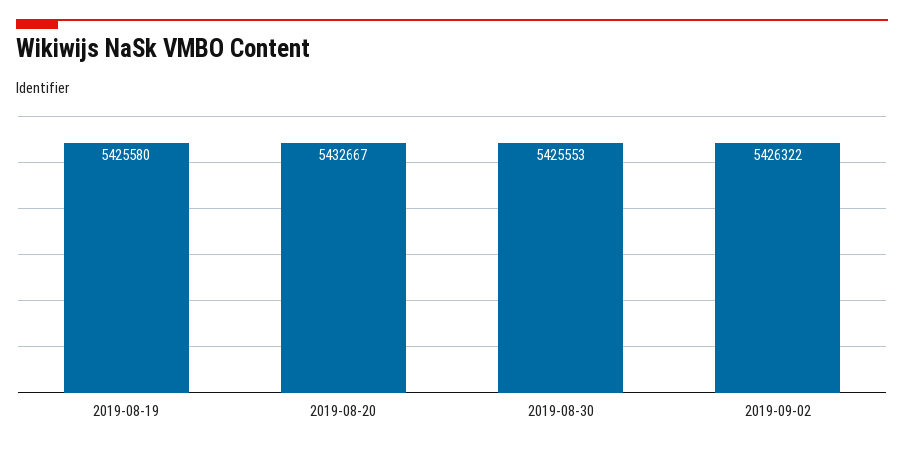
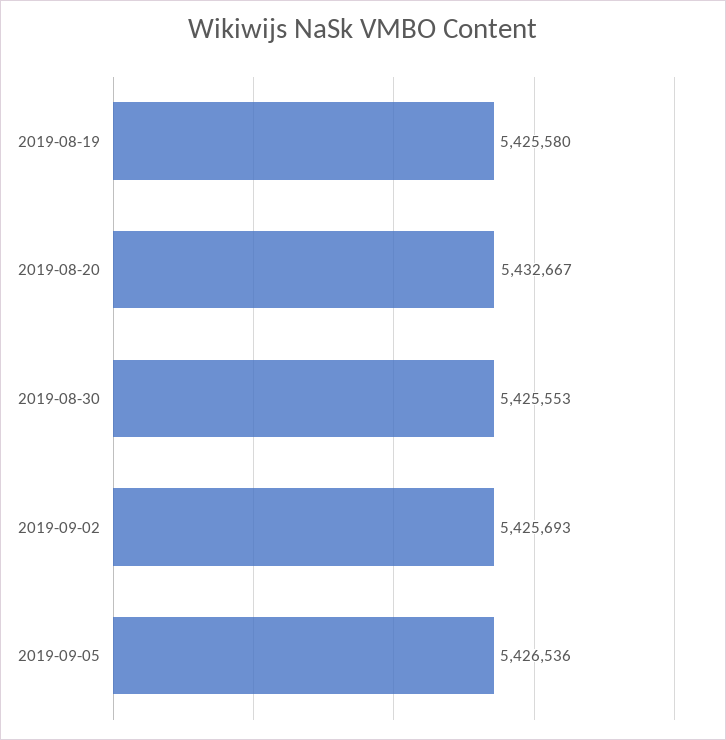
2019-09-02: 5426322 -> 5425693
2019-09-05: none -> 5426536

